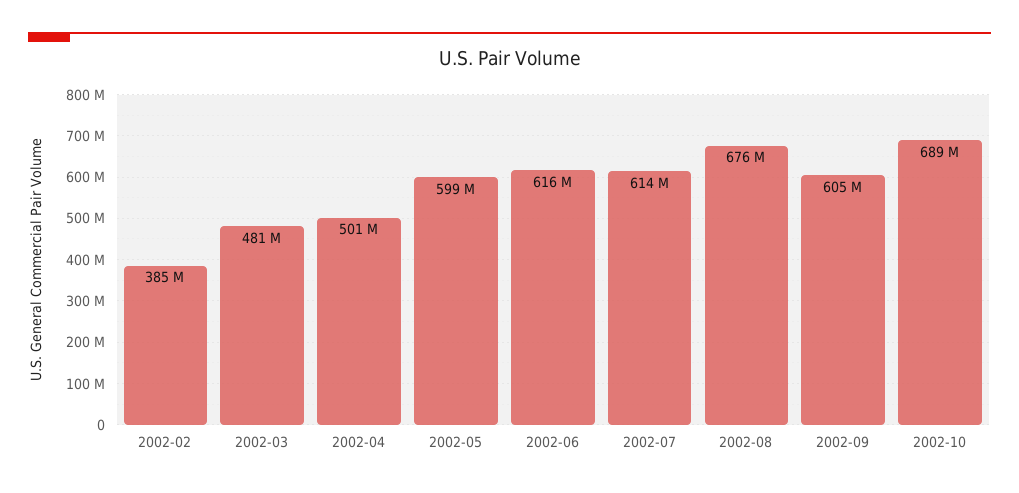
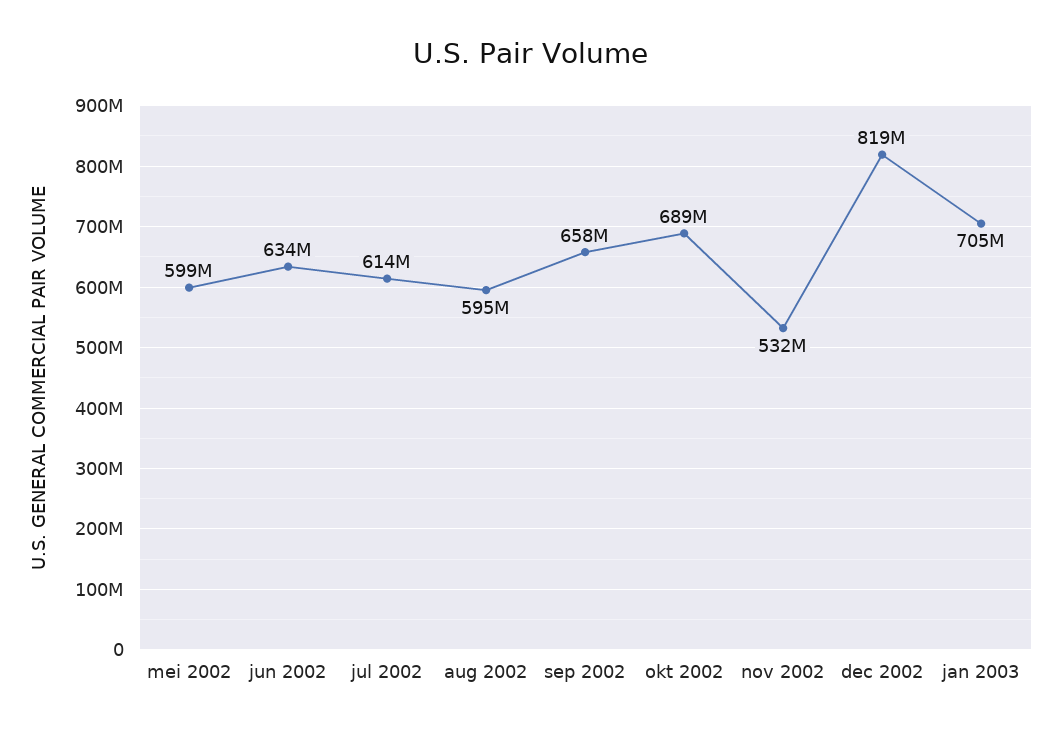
2002-02: 385000000 -> none
2002-03: 481000000 -> none
2002-04: 501000000 -> none
2002-06: 616000000 -> 634000000
2002-08: 676000000 -> 595000000
2002-09: 605000000 -> 658000000
nov 2002: none -> 532000000
dec 2002: none -> 819000000
jan 2003: none -> 705000000

